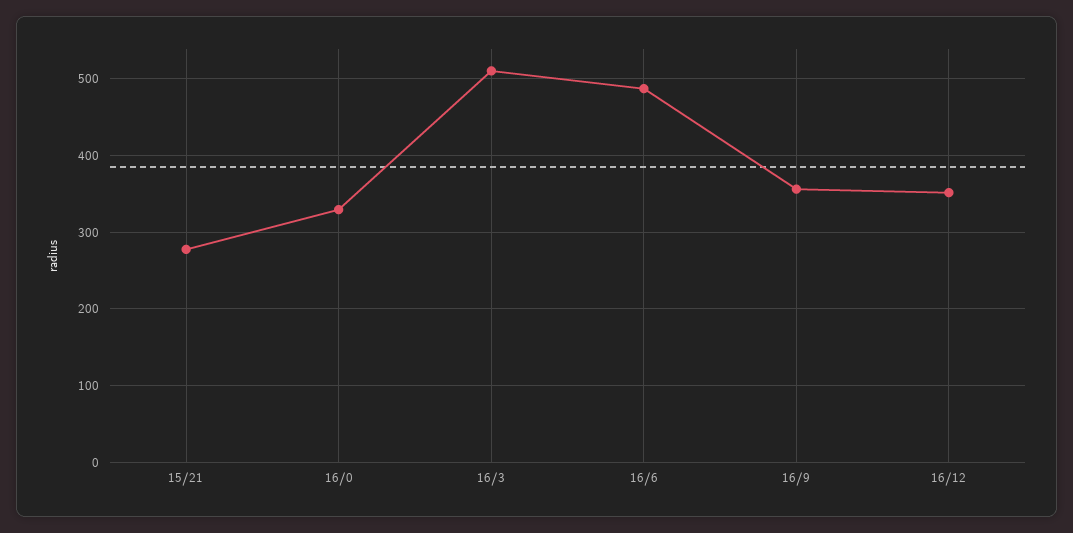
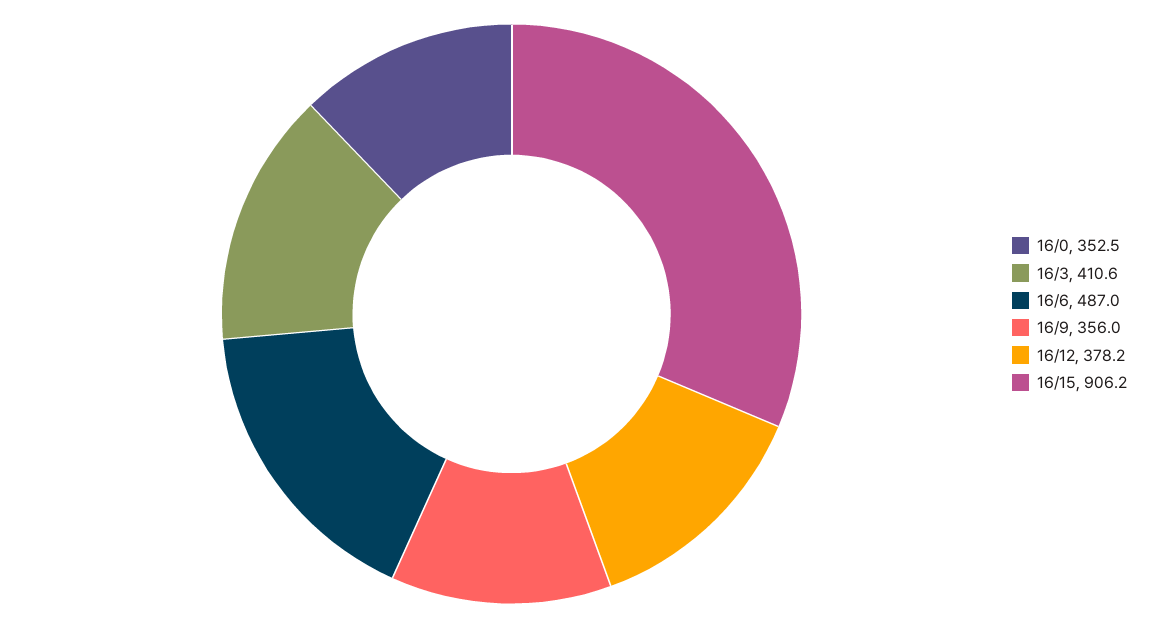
15/21: 280 -> none
16/0: 330 -> 352.5
16/3: 510 -> 410.6
16/12: 350 -> 378.2
16/15: none -> 906.2

